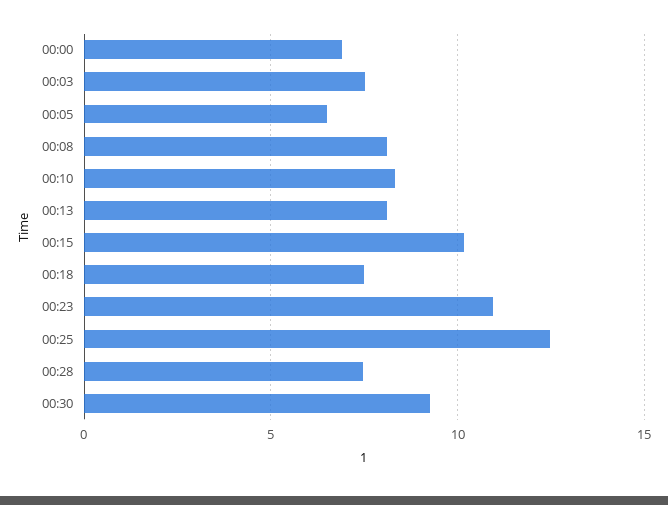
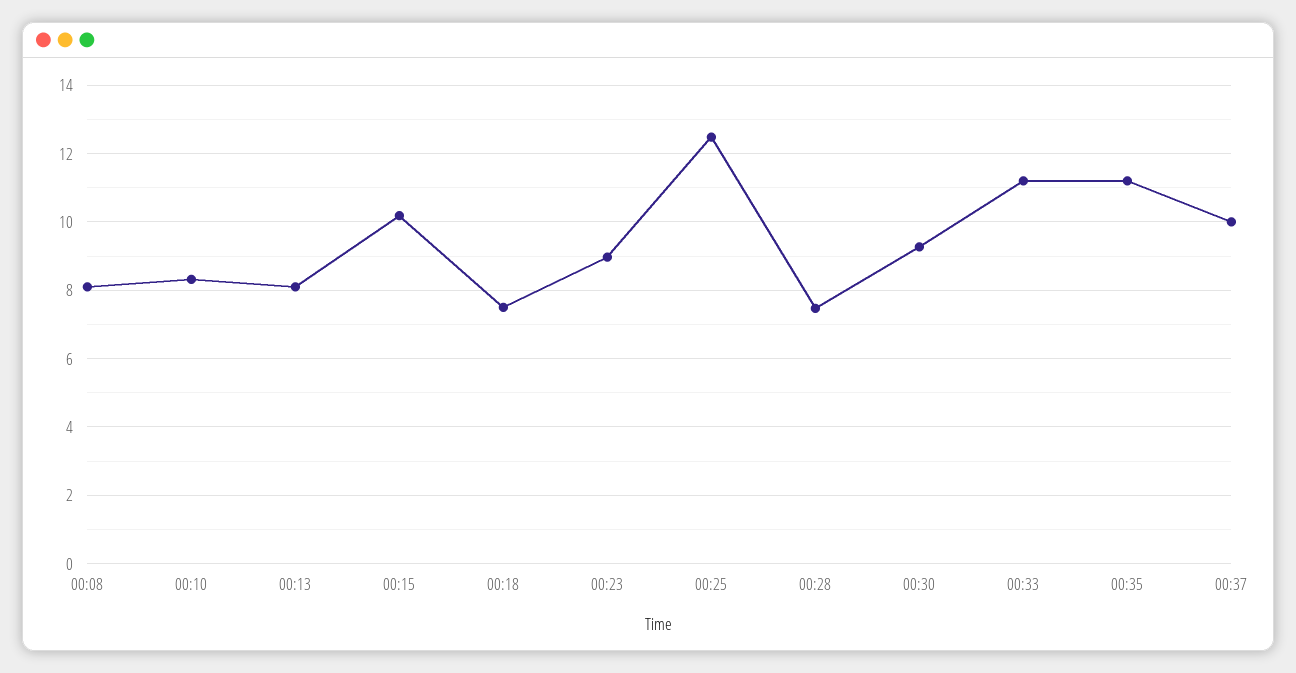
00:00: 7 -> none
00:03: 7.5 -> none
00:05: 6.5 -> none
00:23: 11 -> 9
00:33: none -> 11.2
00:35: none -> 11.2
00:37: none -> 10

